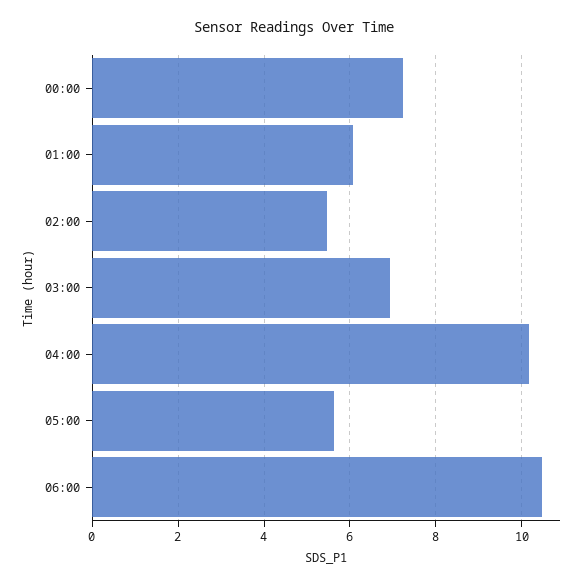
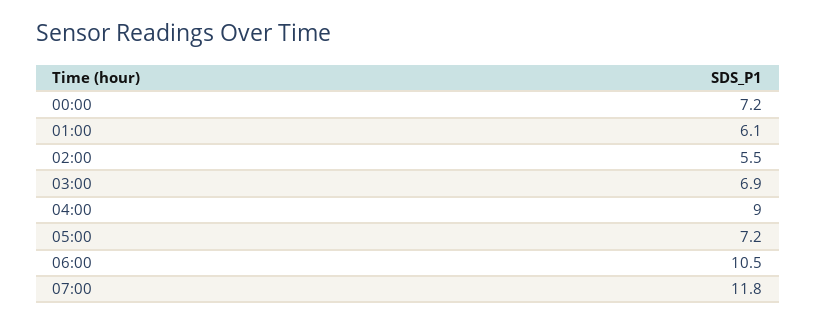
04:00: 10.2 -> 9
05:00: 5.6 -> 7.2
07:00: none -> 11.8

